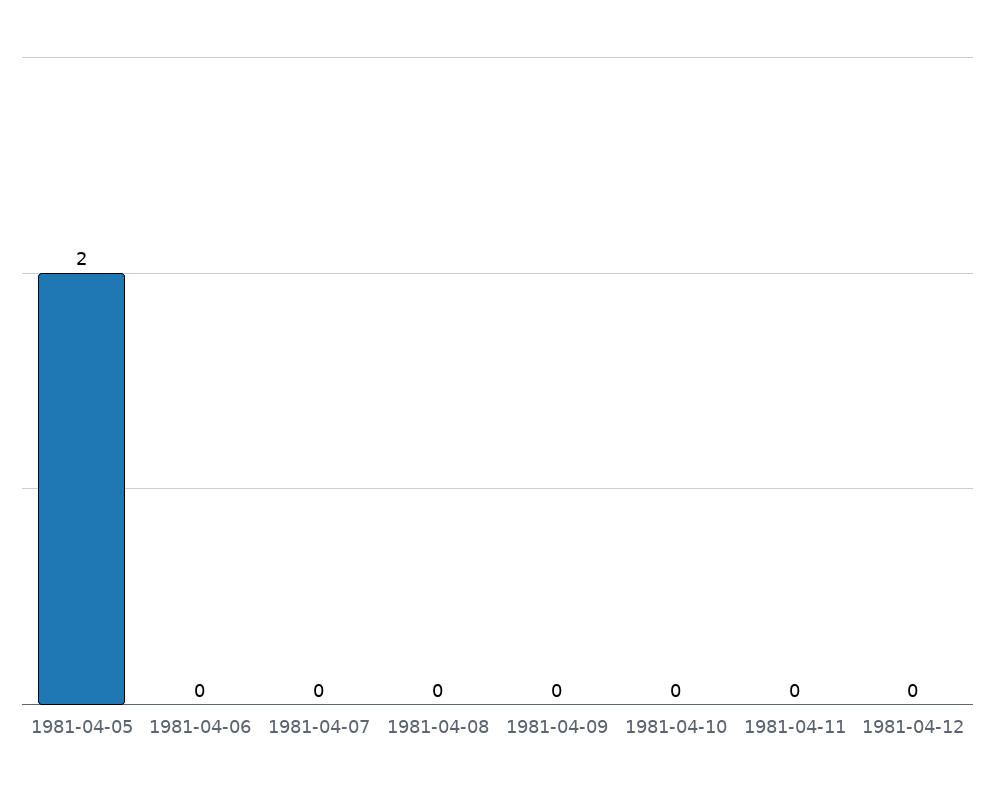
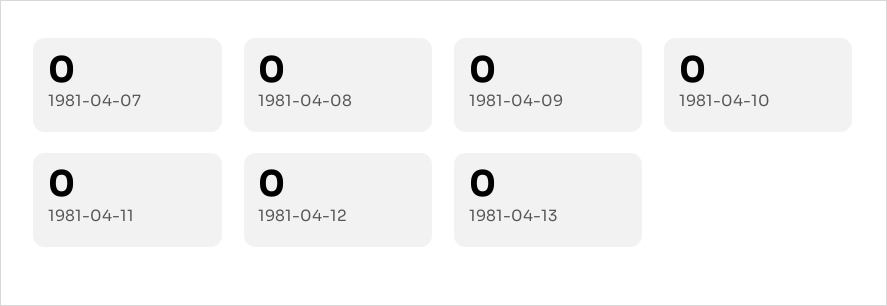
1981-04-05: 2 -> none
1981-04-06: 0 -> none
1981-04-13: none -> 0

